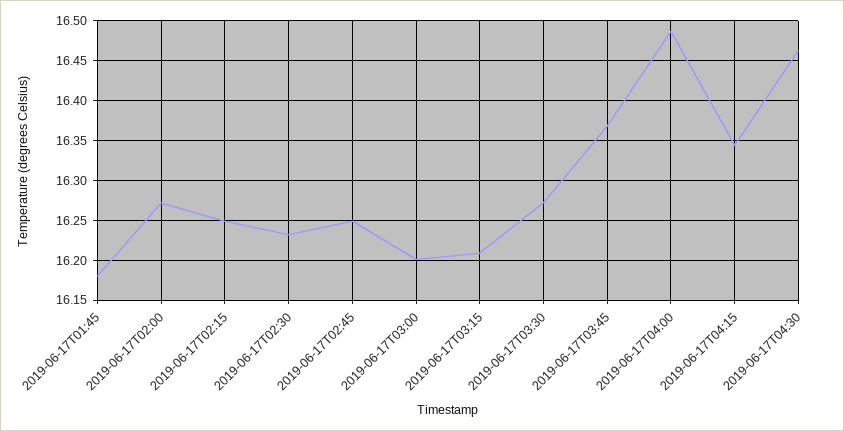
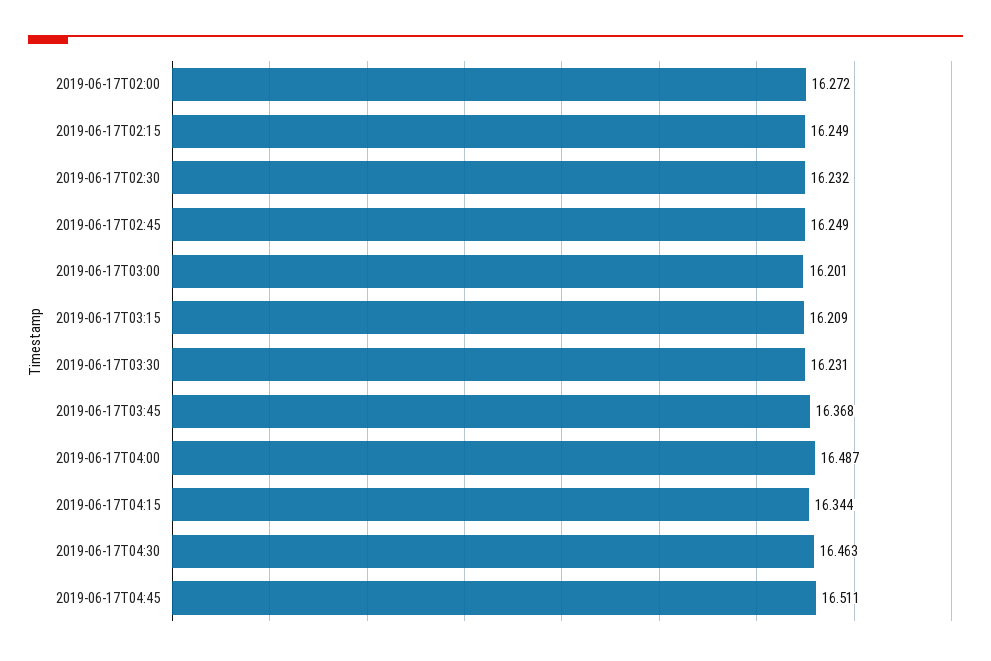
2019-06-17T01:45: 16.18 -> none
2019-06-17T03:30: 16.27 -> 16.231
2019-06-17T04:45: none -> 16.511

